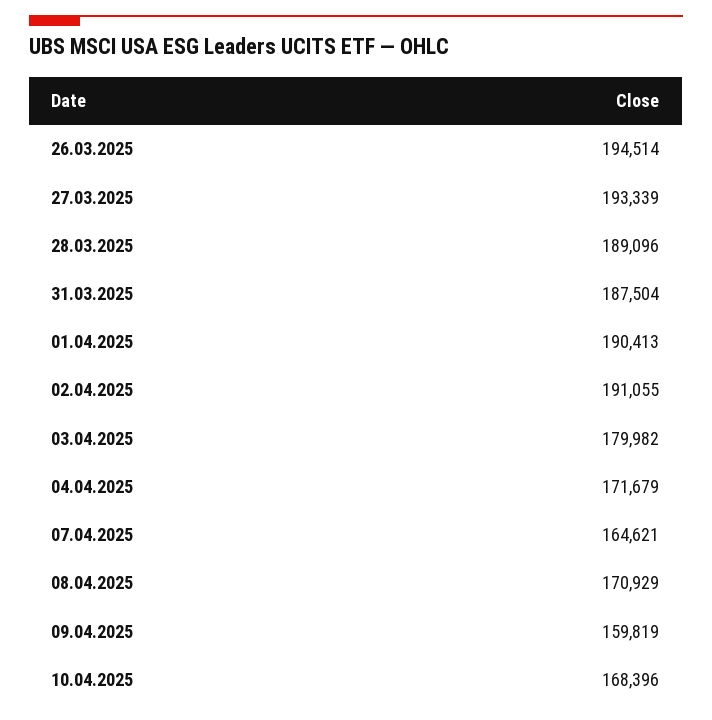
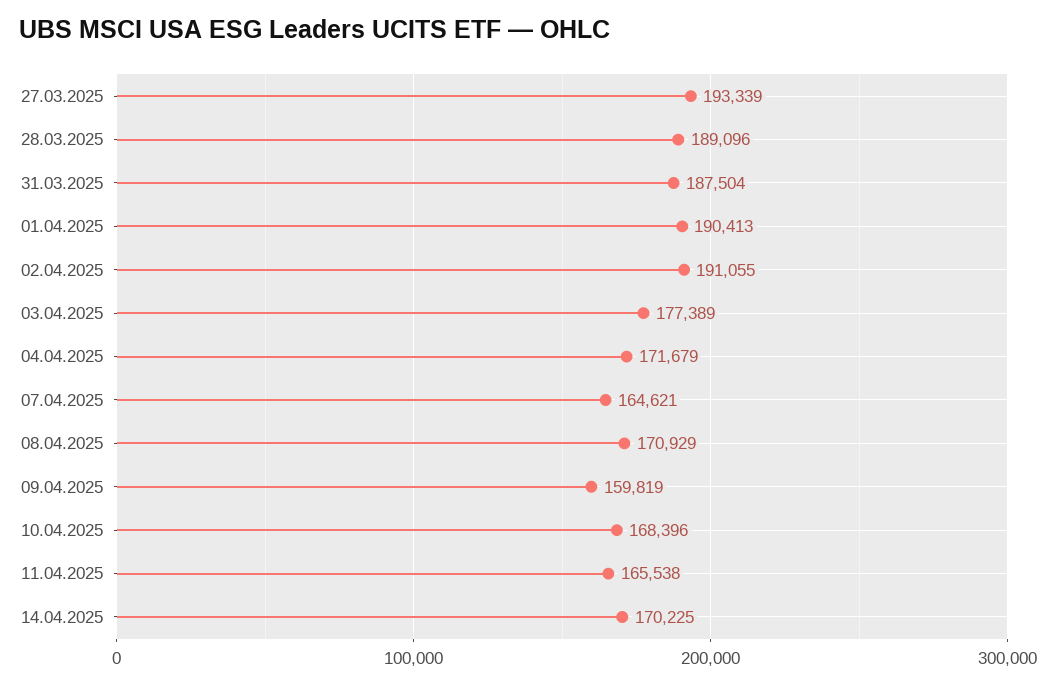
26.03.2025: 194514 -> none
03.04.2025: 179982 -> 177389
11.04.2025: none -> 165538
14.04.2025: none -> 170225

